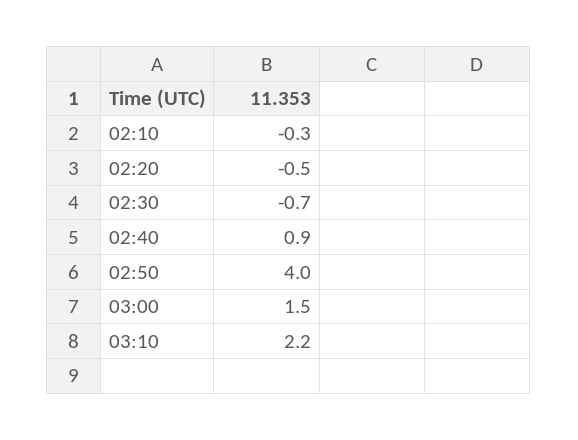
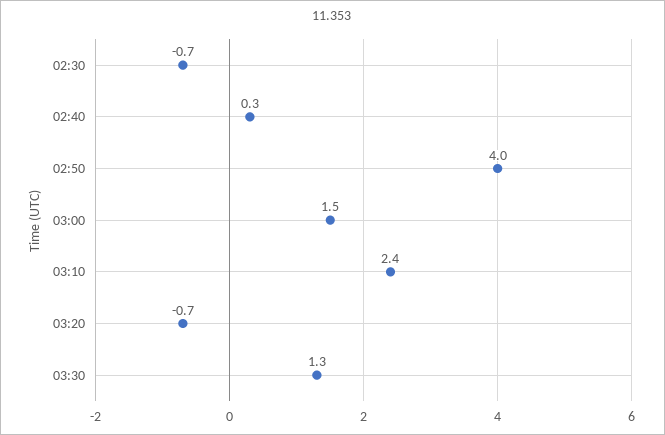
02:10: -0.3 -> none
02:20: -0.5 -> none
02:40: 0.9 -> 0.3
03:10: 2.2 -> 2.4
03:20: none -> -0.7
03:30: none -> 1.3

